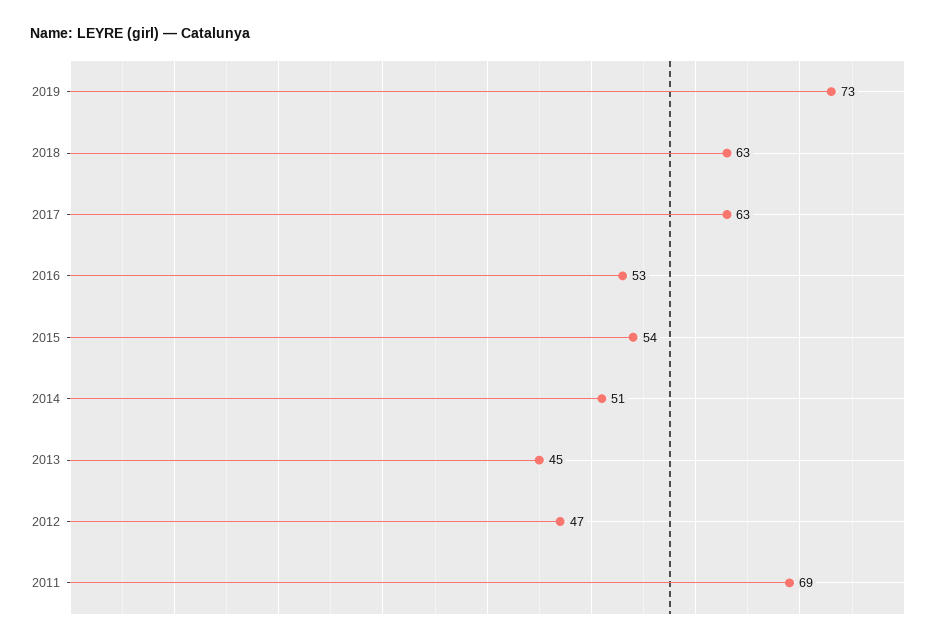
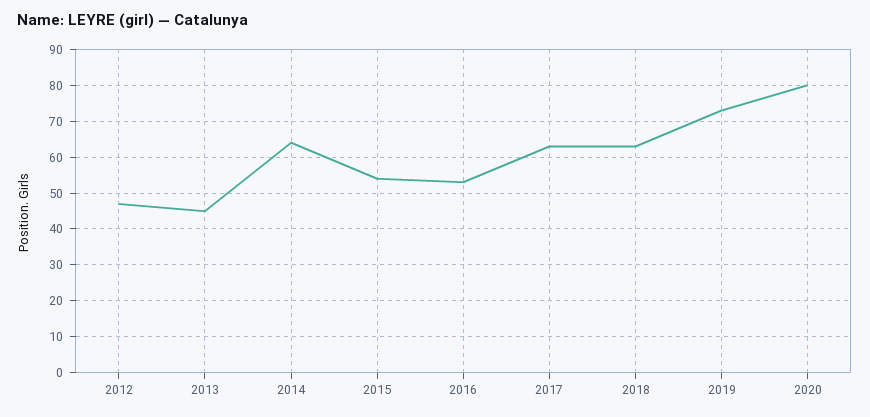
2014: 51 -> 65
2011: 69 -> none
2020: none -> 80

